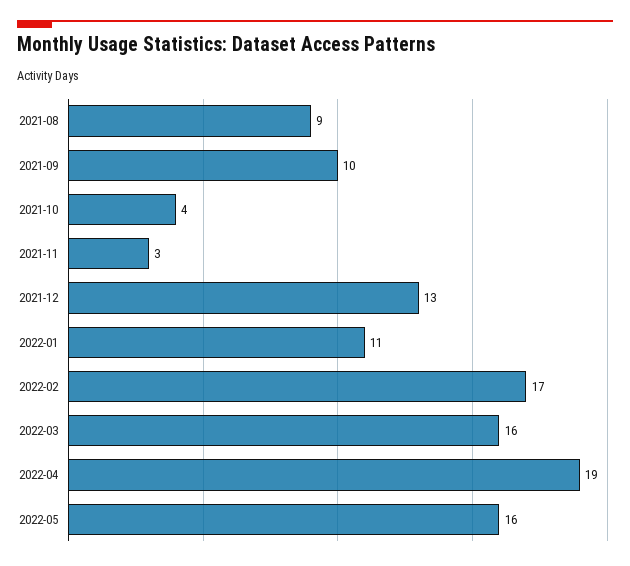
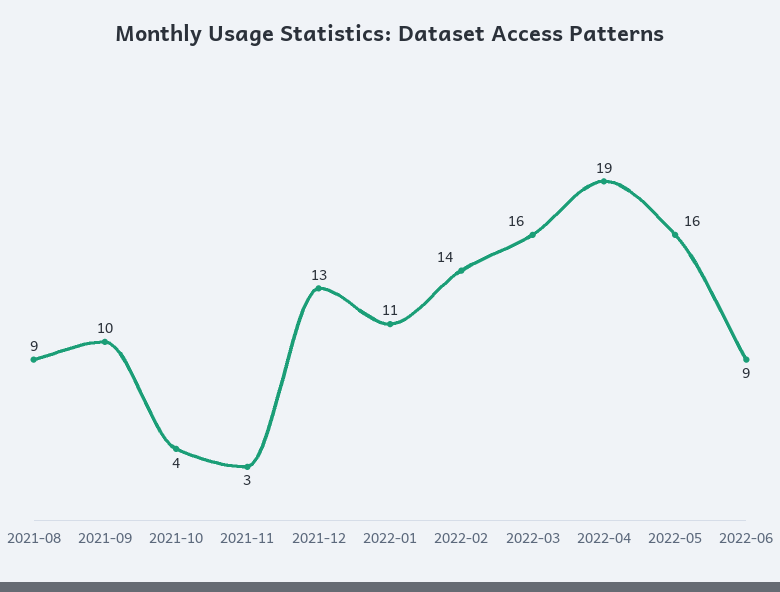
2022-02: 17 -> 14
2022-06: none -> 9

